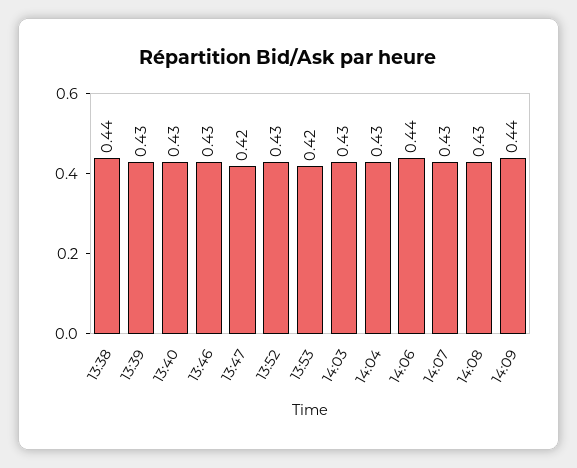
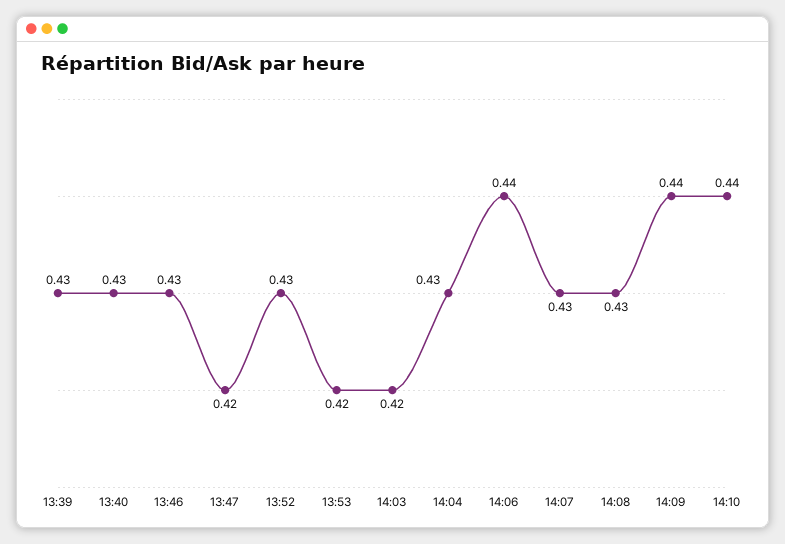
13:38: 0.44 -> none
14:03: 0.43 -> 0.42
14:10: none -> 0.44

